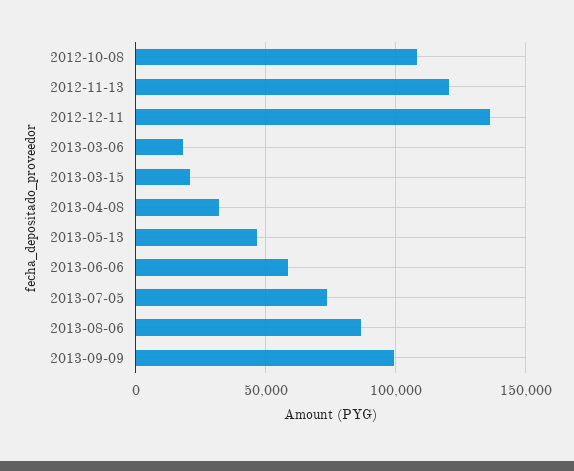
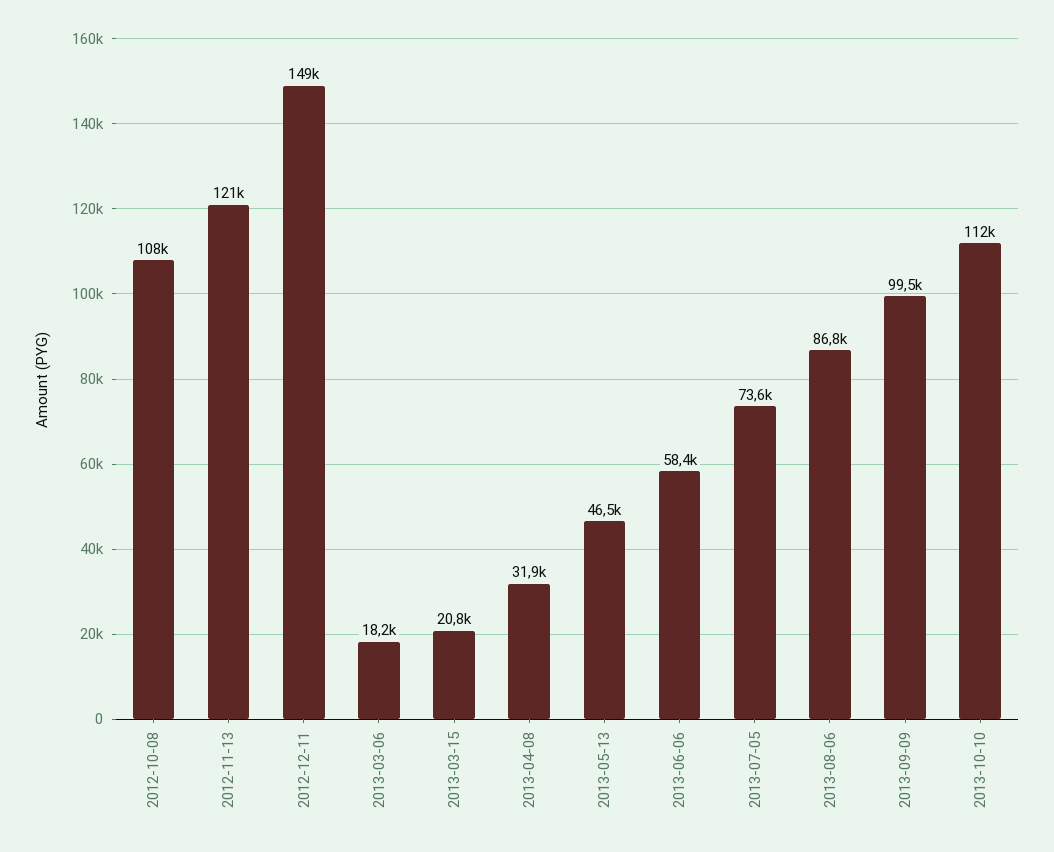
2012-12-11: 135000 -> 149000
2013-10-10: none -> 112000

